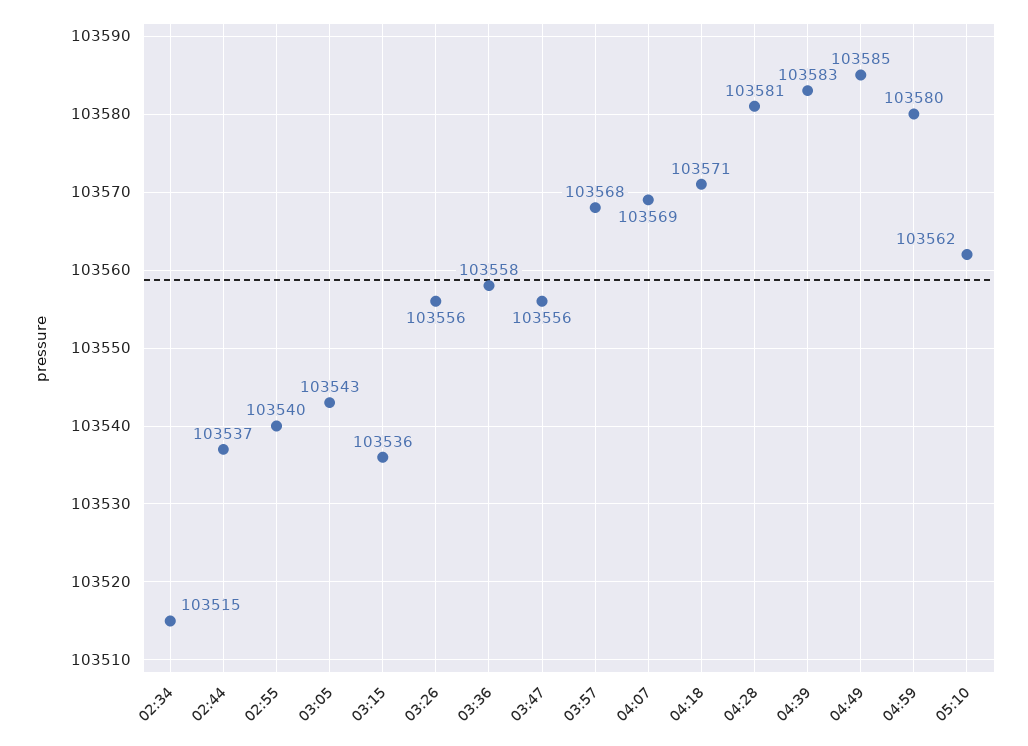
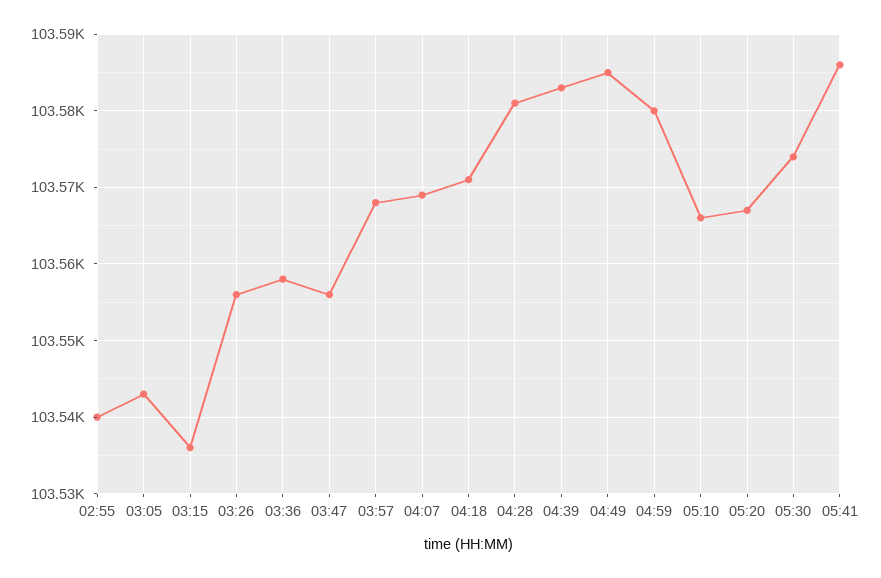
02:34: 103515 -> none
02:44: 103537 -> none
05:10: 103562 -> 103566
05:20: none -> 103567
05:30: none -> 103574
05:41: none -> 103586

